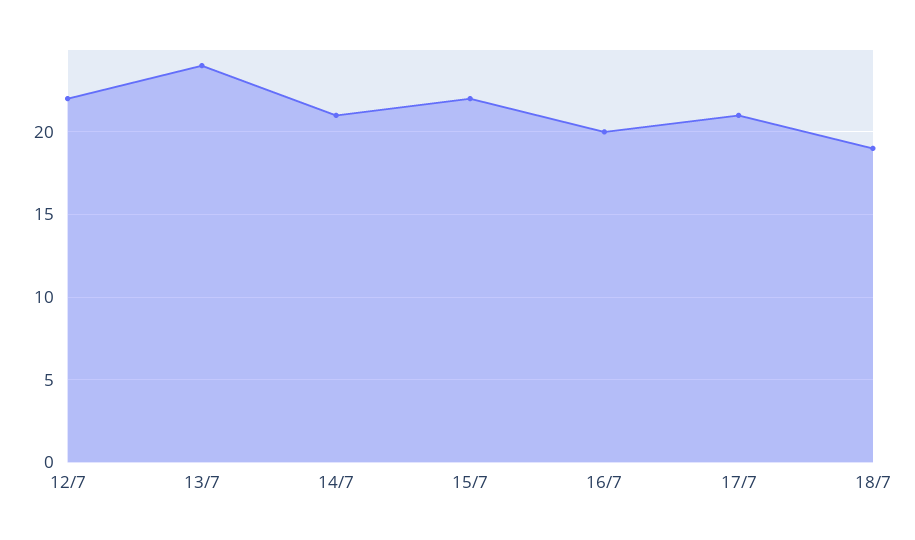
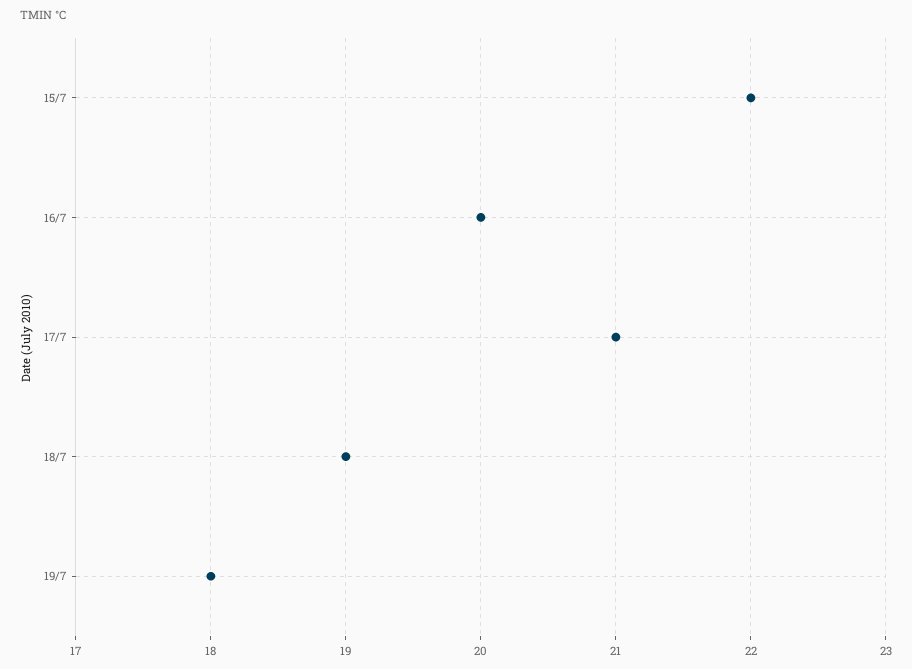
12/7: 22 -> none
13/7: 24 -> none
14/7: 21 -> none
19/7: none -> 18

